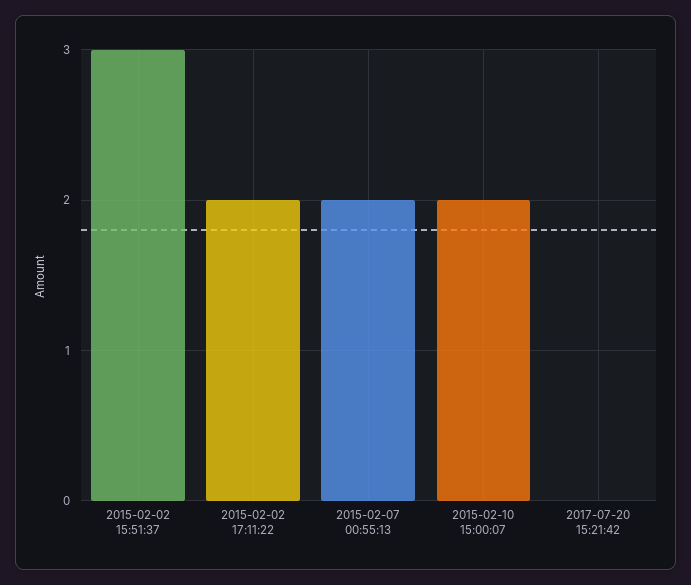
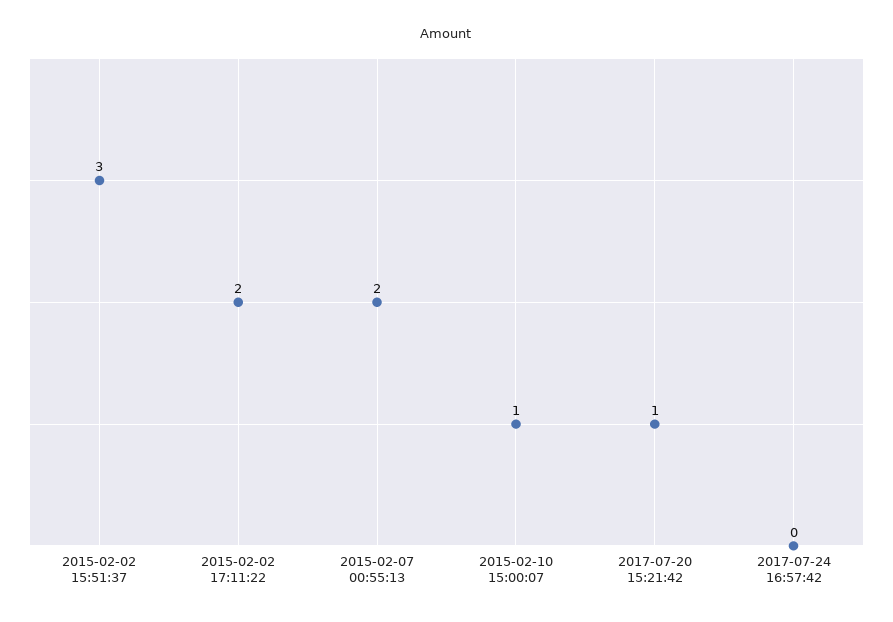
2015-02-10 15:00:07: 2 -> 1
2017-07-20 15:21:42: 0 -> 1
2017-07-24 16:57:42: none -> 0

